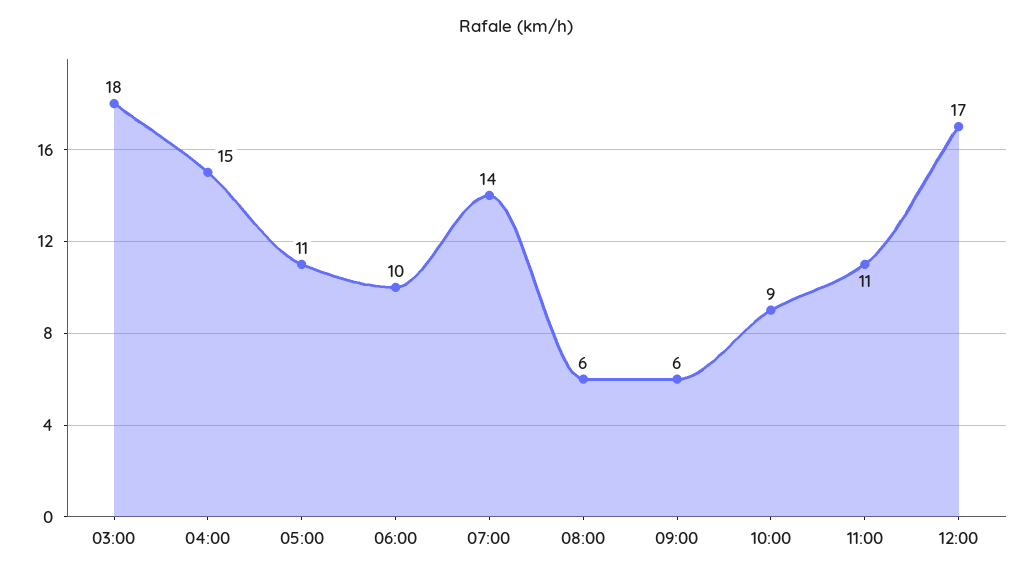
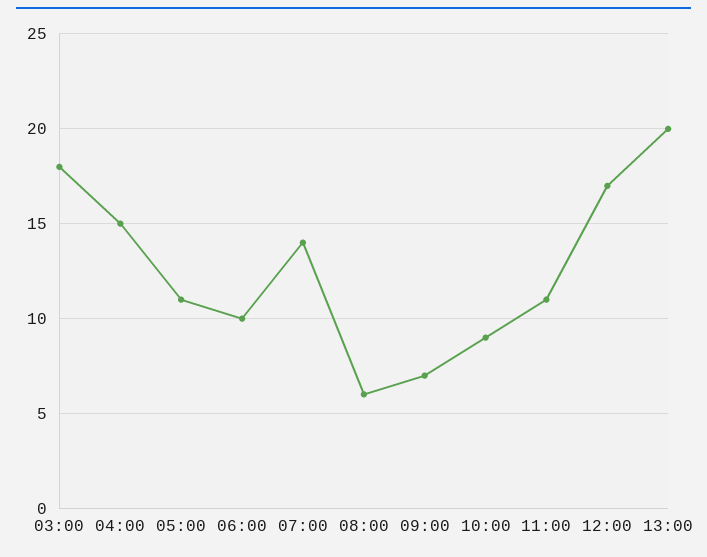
09:00: 6 -> 7
13:00: none -> 20

